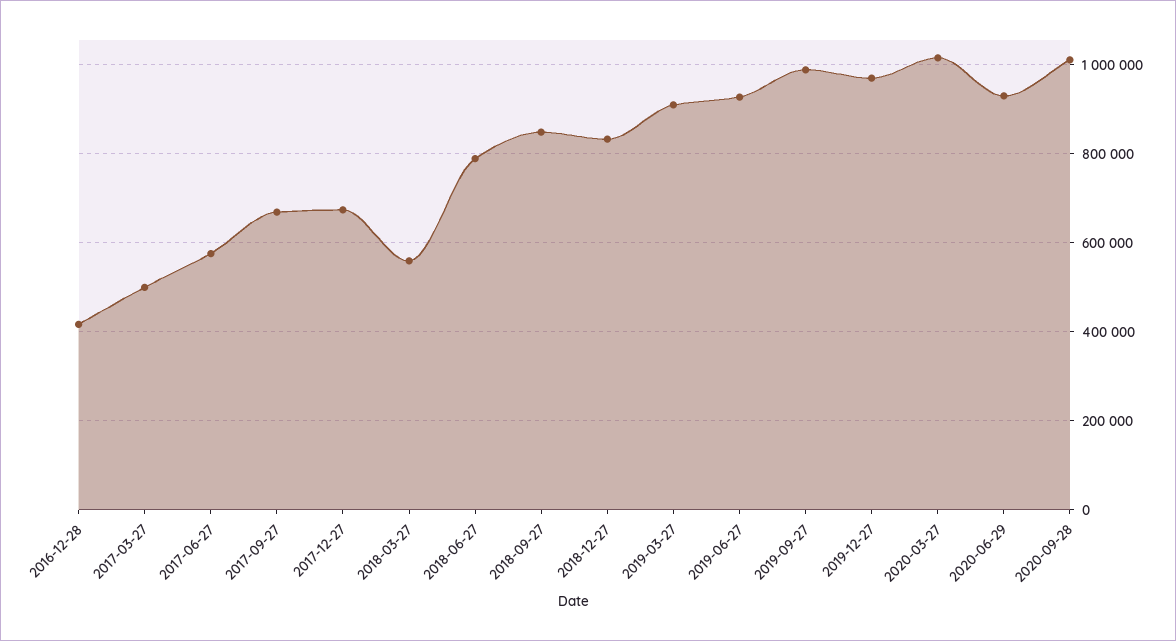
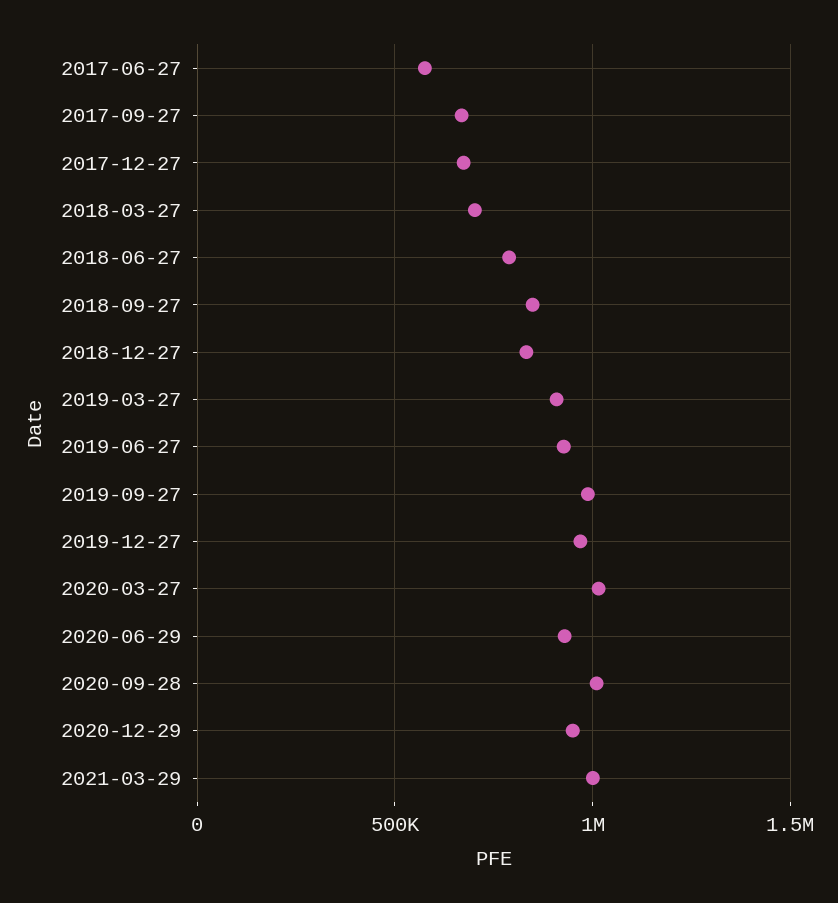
2016-12-28: 420000 -> none
2017-03-27: 500000 -> none
2018-03-27: 560000 -> 700000
2020-12-29: none -> 950000
2021-03-29: none -> 1000000

